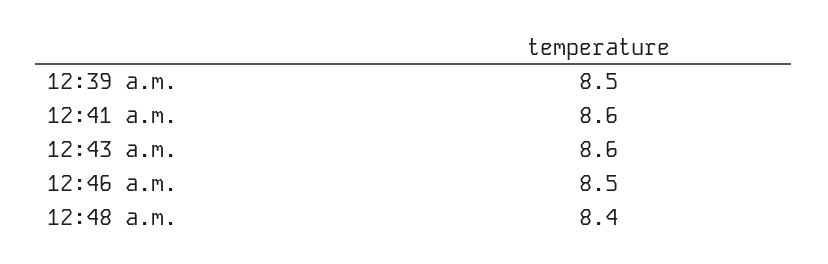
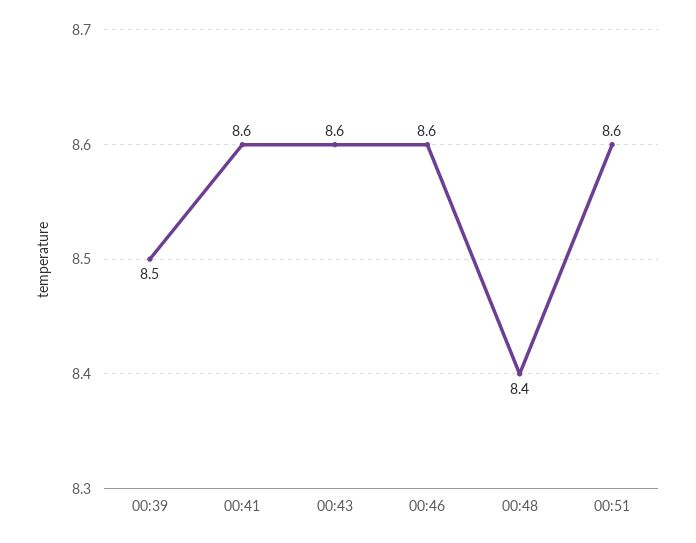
12:46 a.m.: 8.5 -> 8.6
00:51: none -> 8.6

